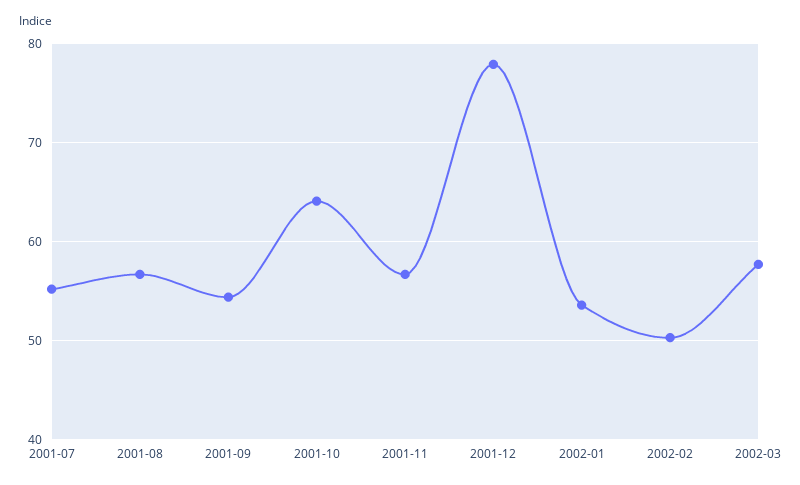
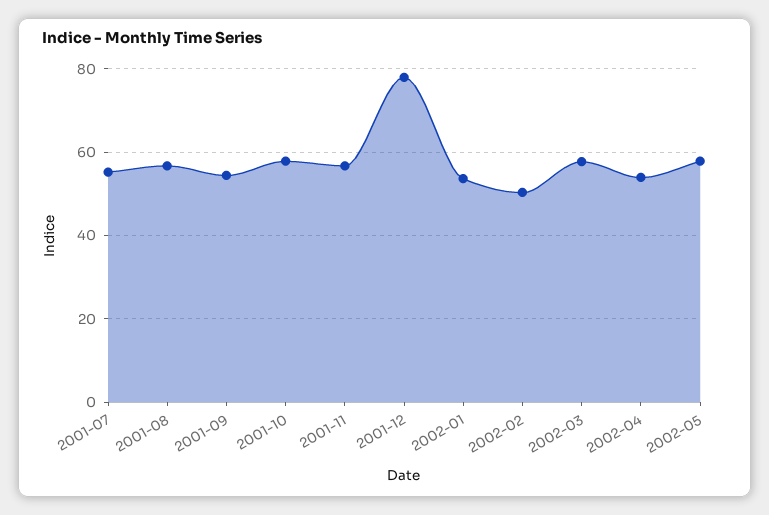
2001-10: 64 -> 58
2002-04: none -> 54
2002-05: none -> 58

